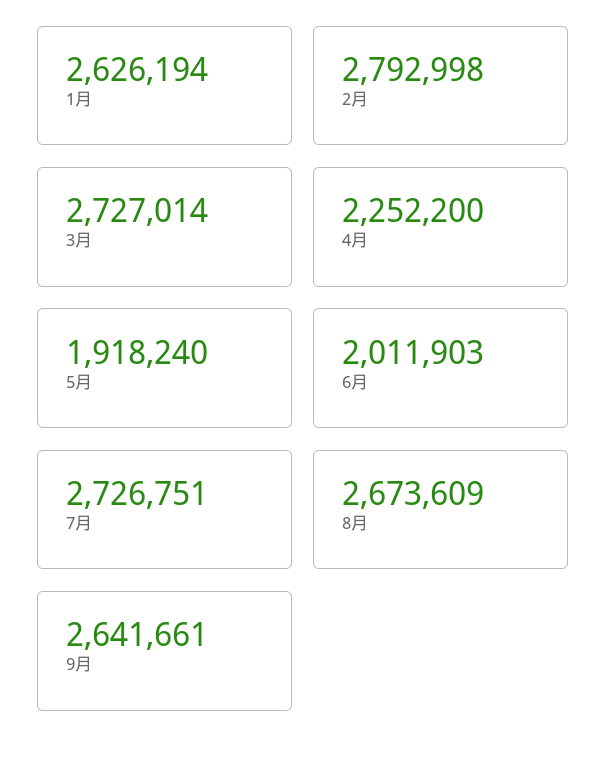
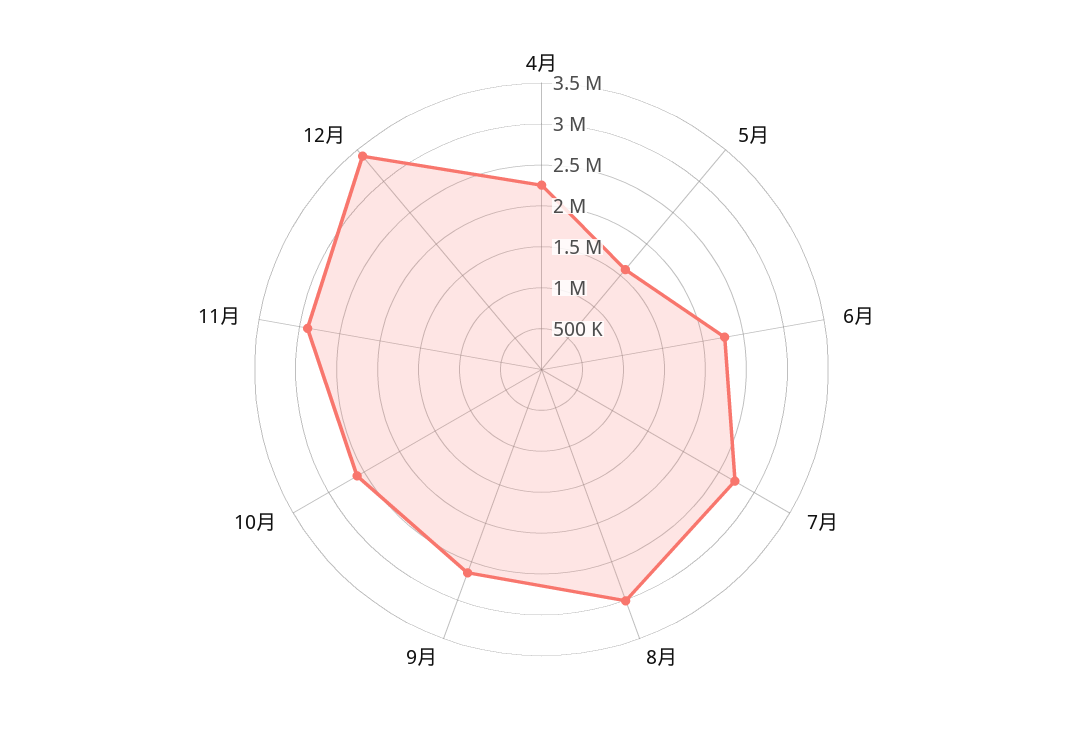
1月: 2626194 -> none
2月: 2792998 -> none
3月: 2727014 -> none
5月: 1918240 -> 1600000
6月: 2011903 -> 2300000
8月: 2673609 -> 3000000
10月: none -> 2600000
11月: none -> 2900000
12月: none -> 3400000

